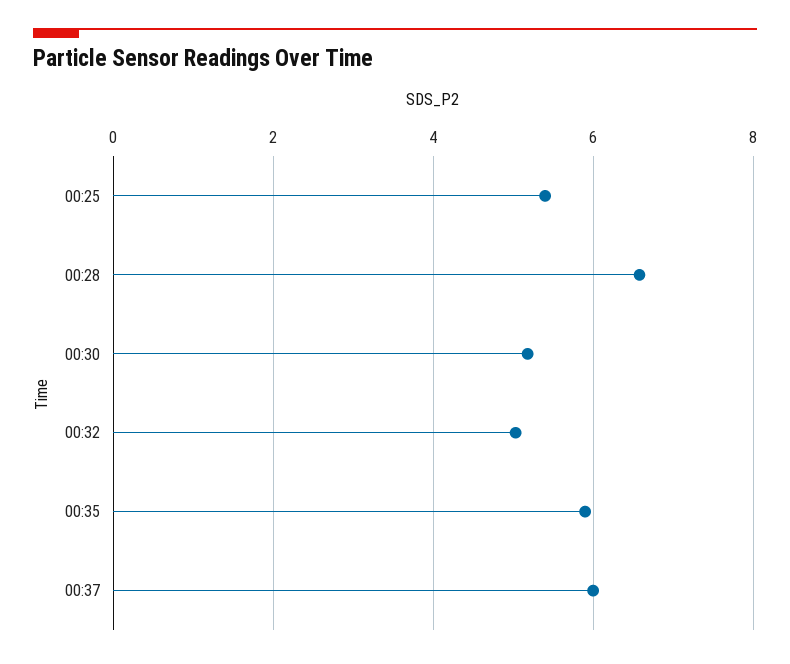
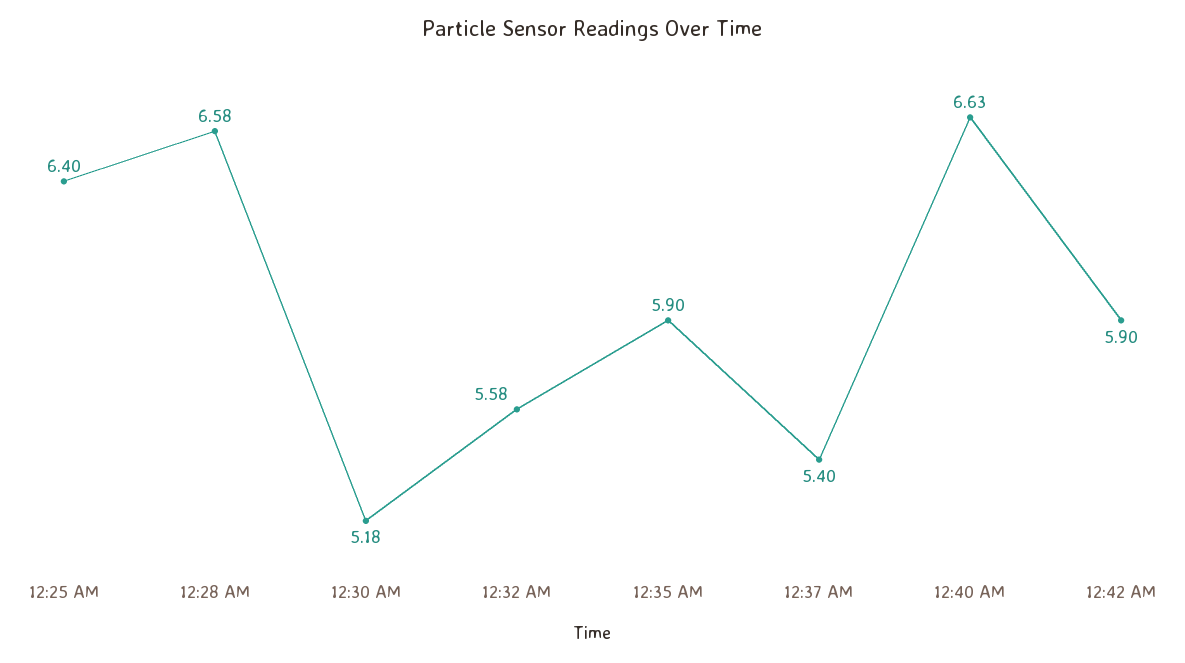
00:25: 5.4 -> 6.4
00:32: 5 -> 5.58
00:37: 6 -> 5.4
12:40 AM: none -> 6.63
12:42 AM: none -> 5.9

